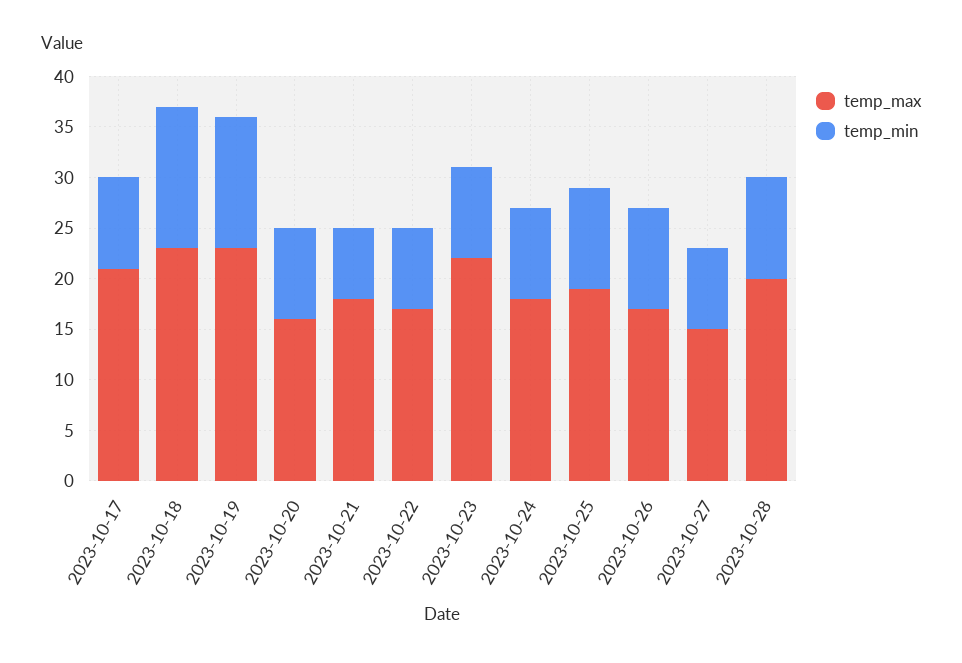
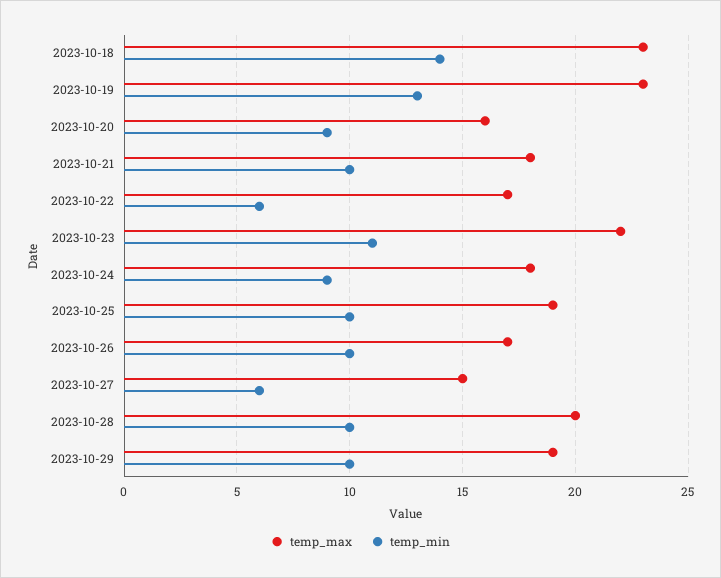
temp_max, 2023-10-17: 21 -> none
temp_min, 2023-10-17: 9 -> none
temp_min, 2023-10-21: 7 -> 10
temp_min, 2023-10-22: 8 -> 6
temp_min, 2023-10-23: 9 -> 11
temp_min, 2023-10-27: 8 -> 6
temp_max, 2023-10-29: none -> 19
temp_min, 2023-10-29: none -> 10

